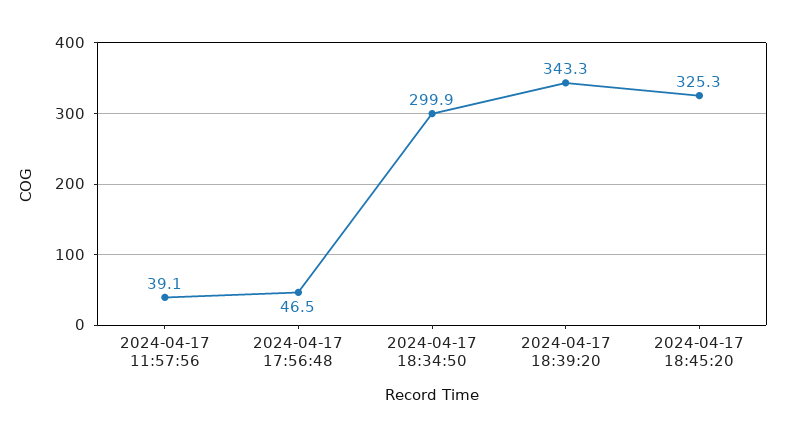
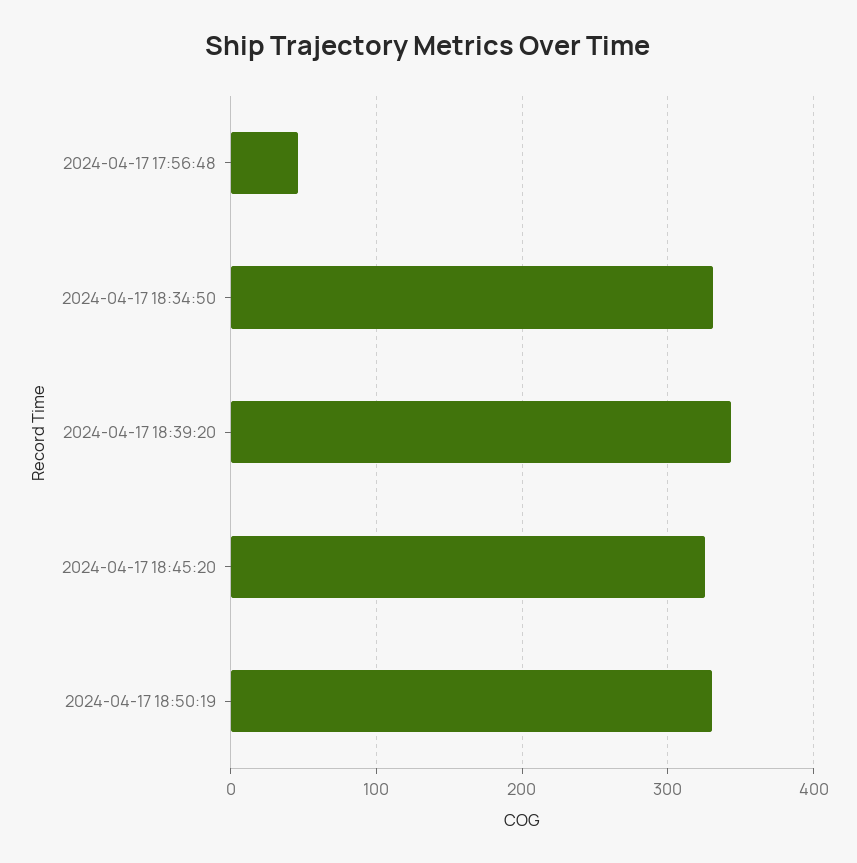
2024-04-17 11:57:56: 39.1 -> none
2024-04-17 18:34:50: 299.9 -> 330
2024-04-17 18:50:19: none -> 330

